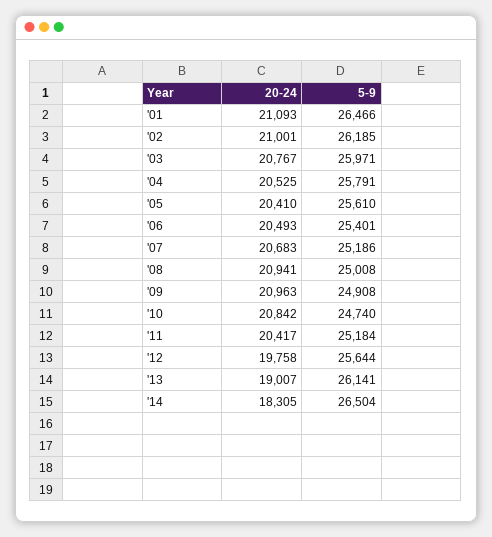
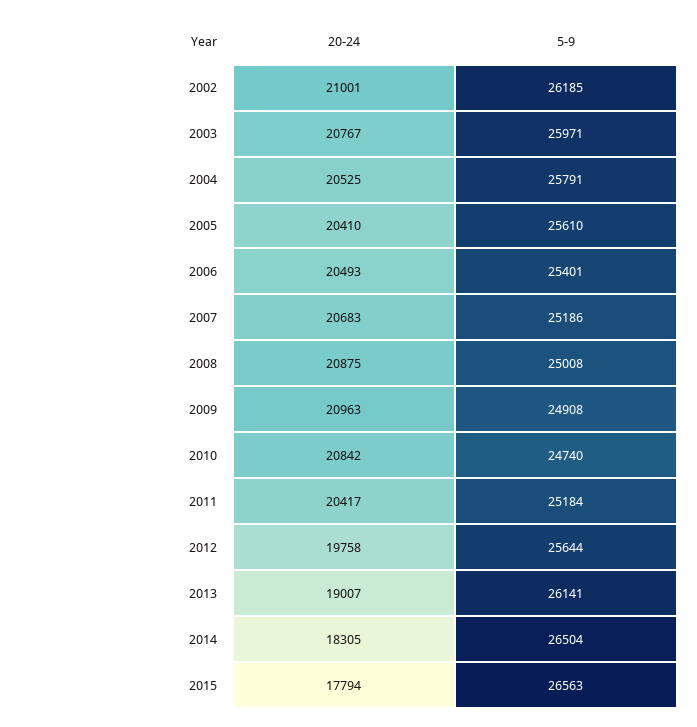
20-24, '01: 21093 -> none
5-9, '01: 26466 -> none
20-24, '08: 20941 -> 20875
20-24, 2015: none -> 17794
5-9, 2015: none -> 26563

